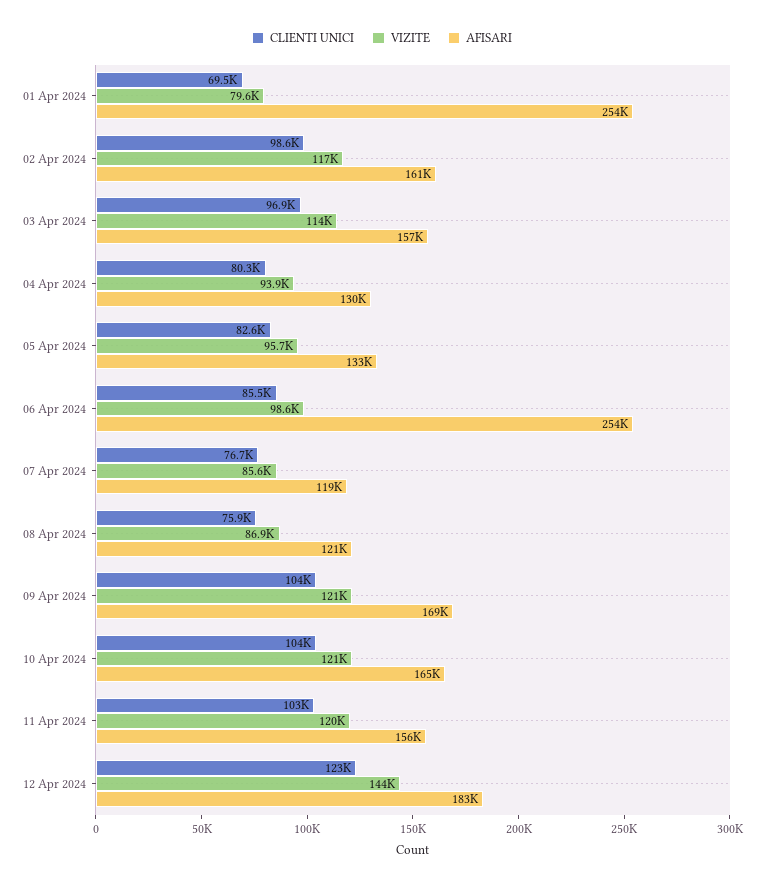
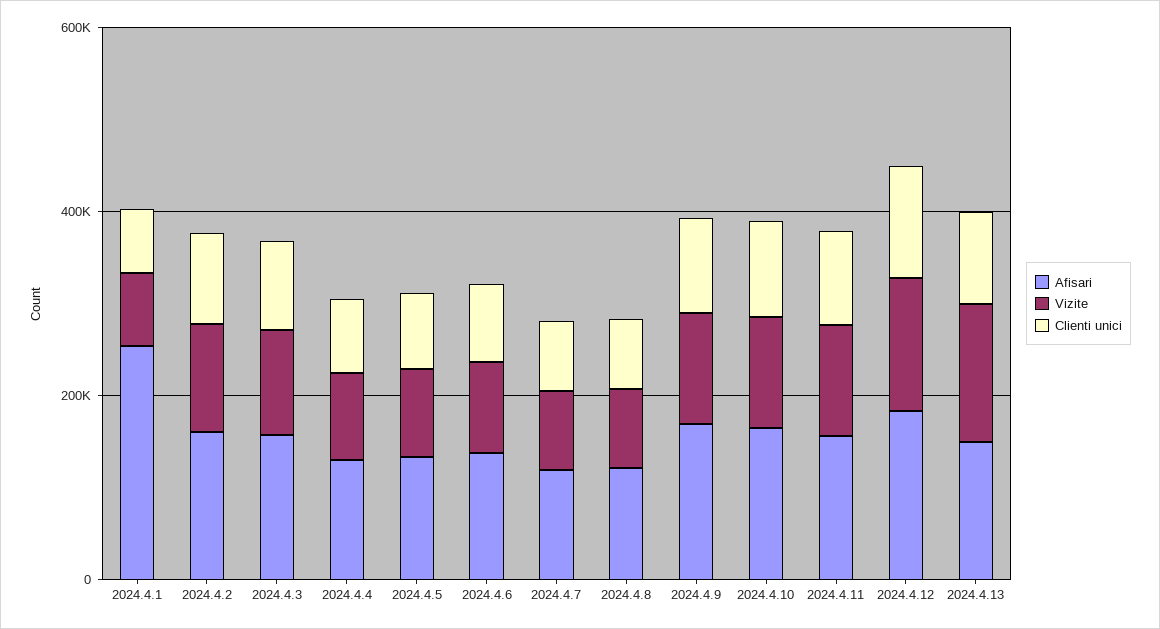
AFISARI, 06 Apr 2024: 254000 -> 150000
AFISARI, 2024.4.13: none -> 150000
VIZITE, 2024.4.13: none -> 150000
CLIENTI UNICI, 2024.4.13: none -> 100000

